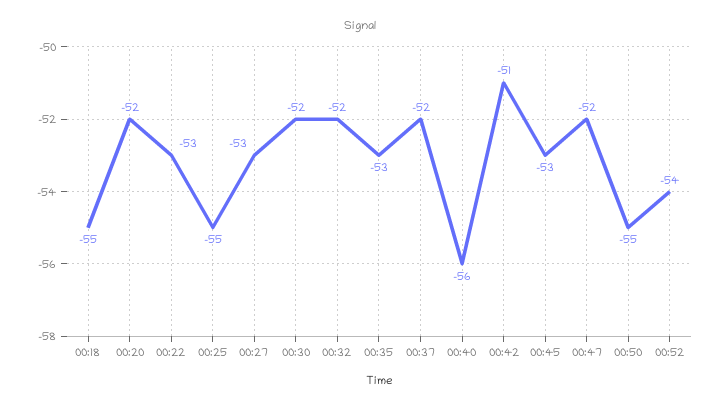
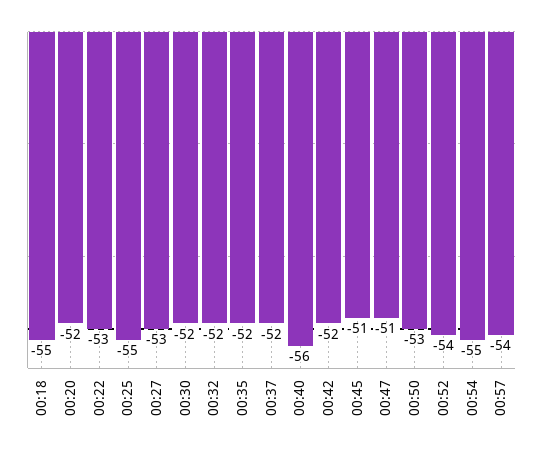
00:35: -53 -> -52
00:42: -51 -> -52
00:45: -53 -> -51
00:47: -52 -> -51
00:50: -55 -> -53
00:54: none -> -55
00:57: none -> -54

